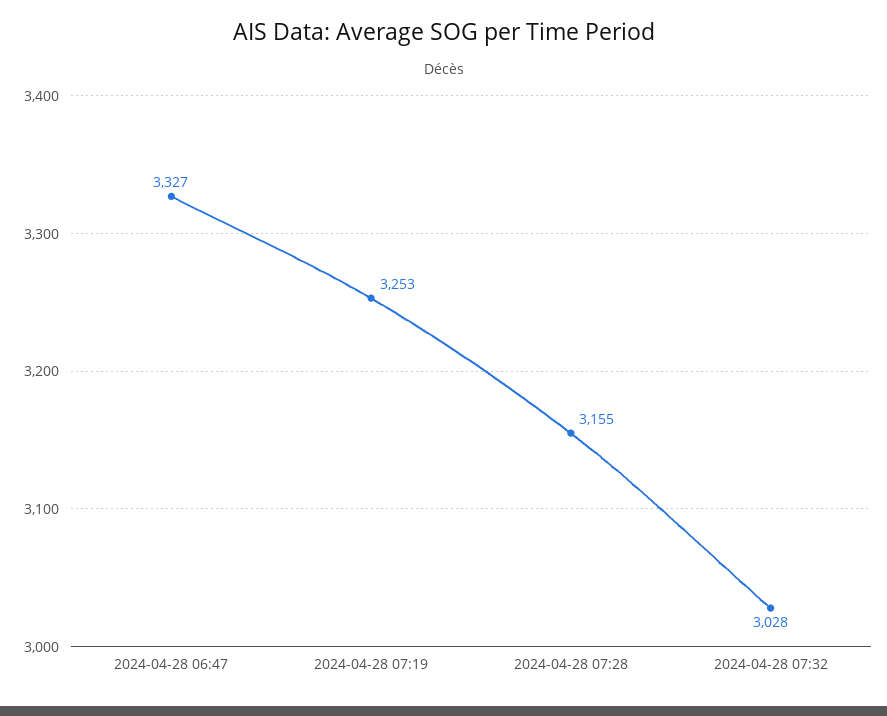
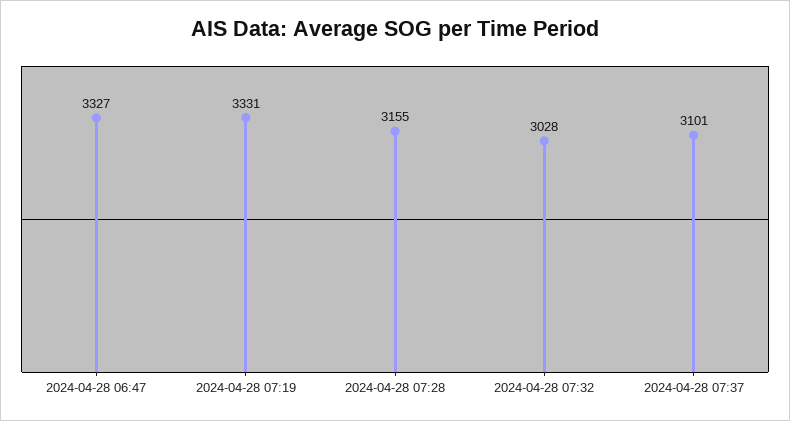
2024-04-28 07:19: 3253 -> 3331
2024-04-28 07:37: none -> 3101

